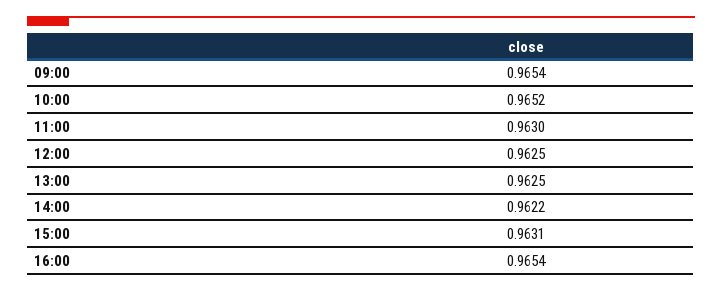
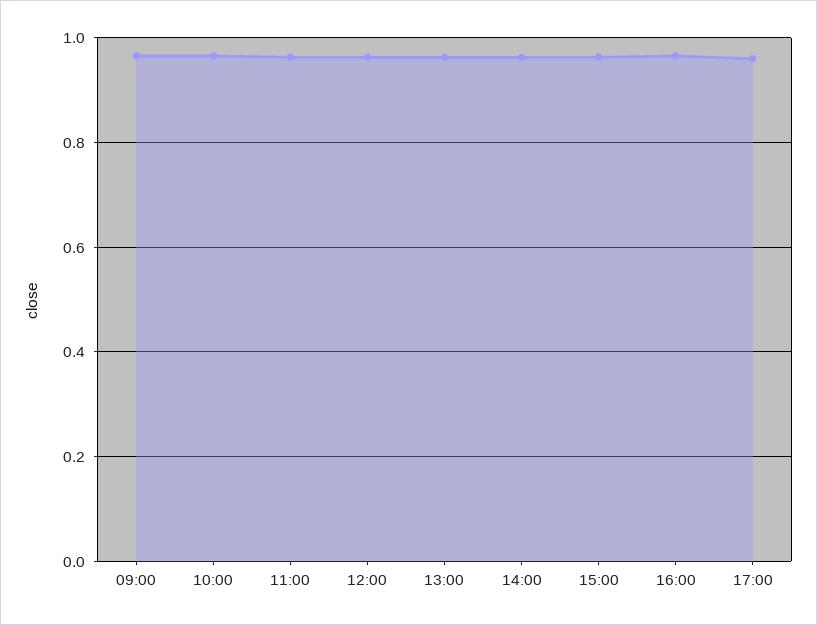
17:00: none -> 0.96

